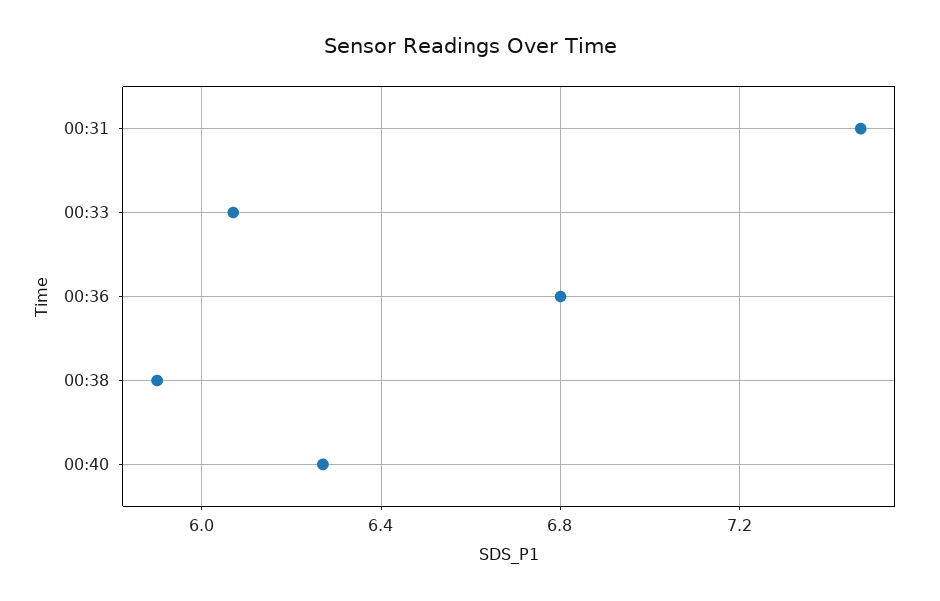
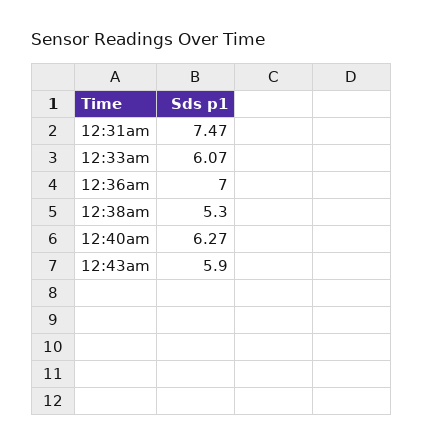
00:36: 6.8 -> 7
00:38: 5.9 -> 5.3
12:43am: none -> 5.9

